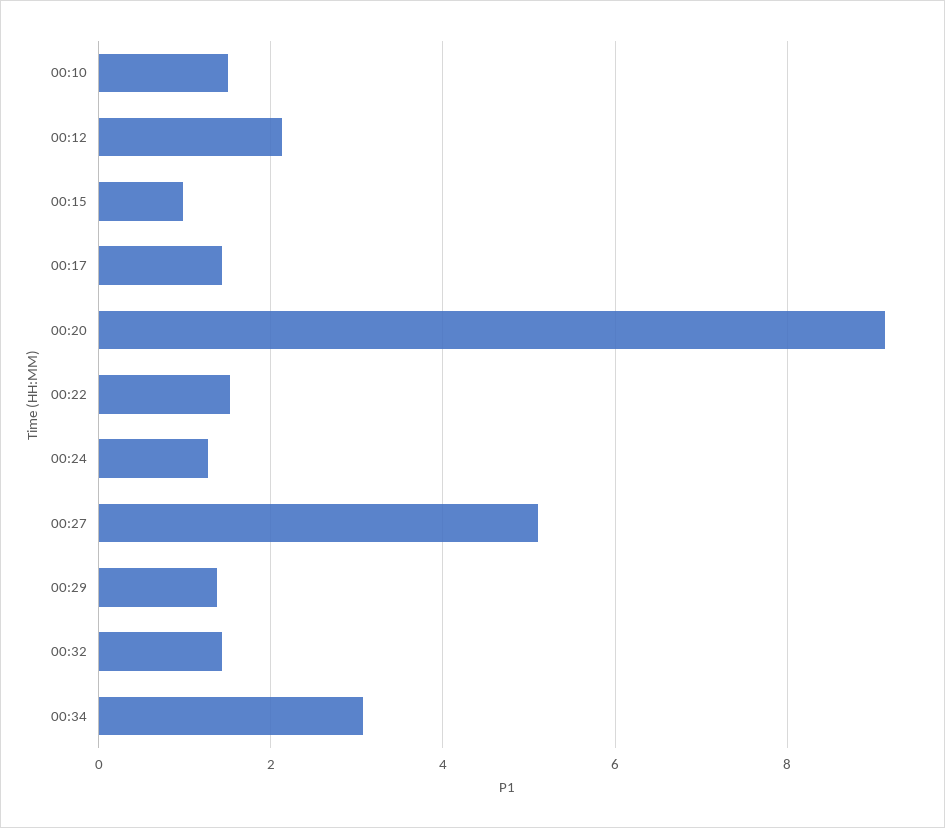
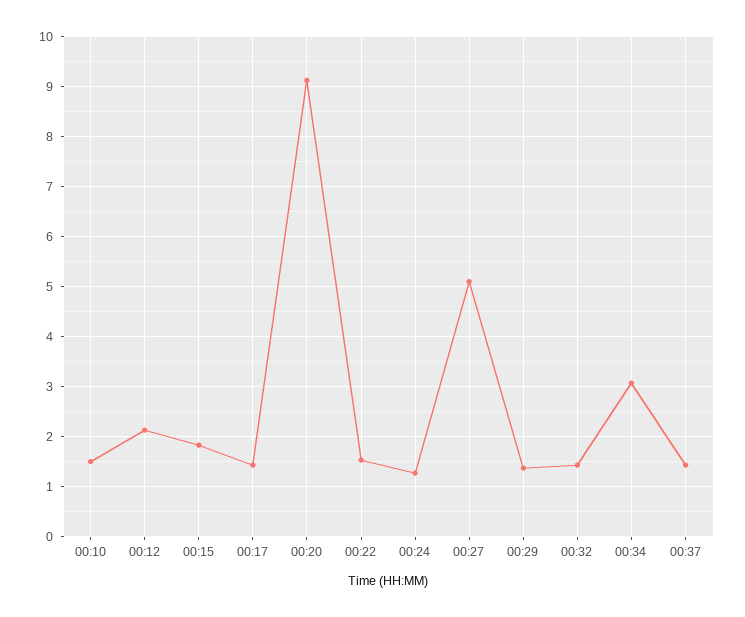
00:15: 1 -> 1.8
00:37: none -> 1.4

